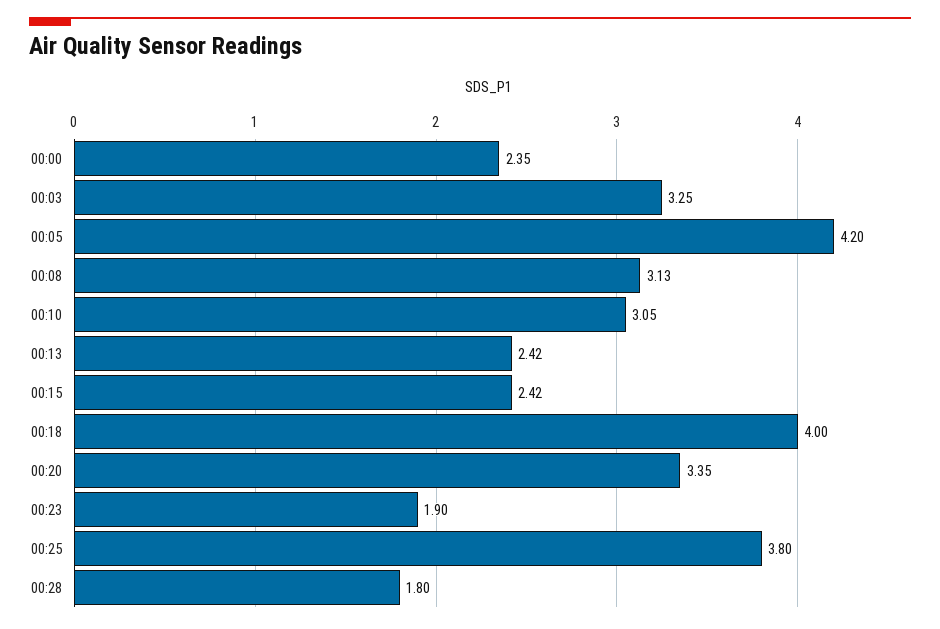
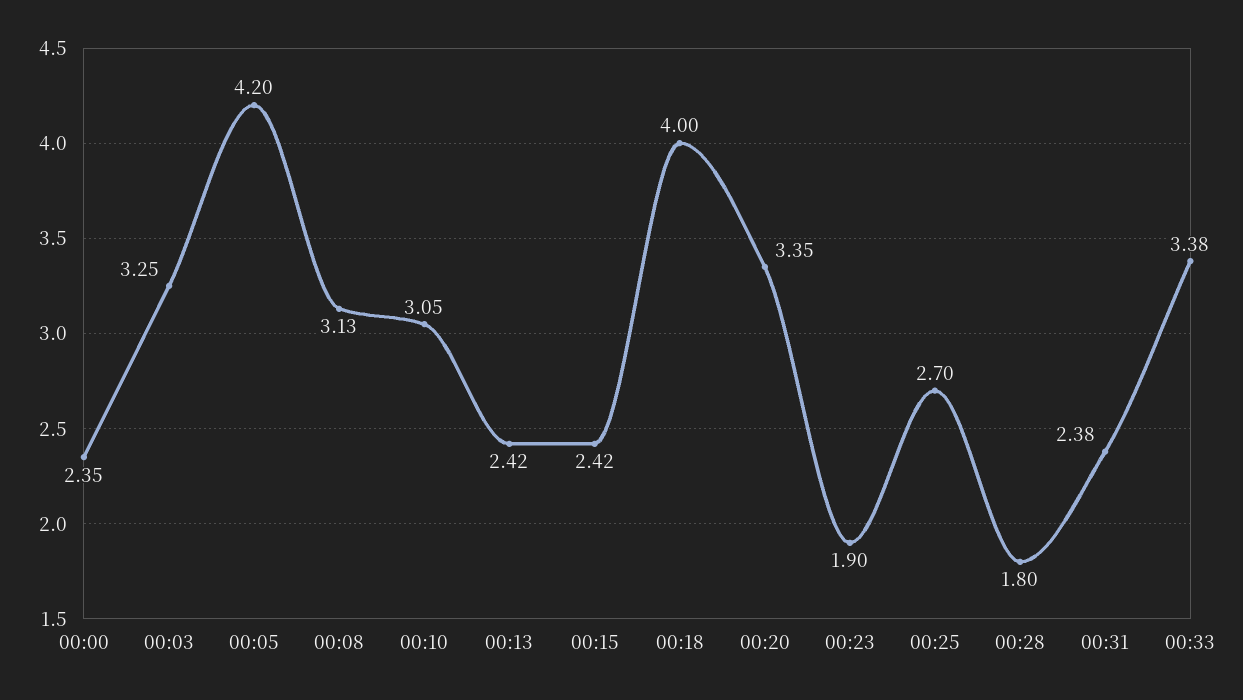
00:25: 3.8 -> 2.7
00:31: none -> 2.38
00:33: none -> 3.38

